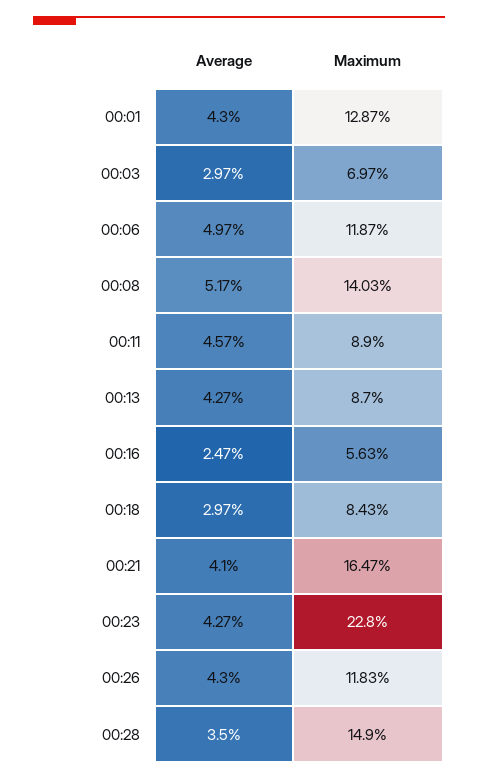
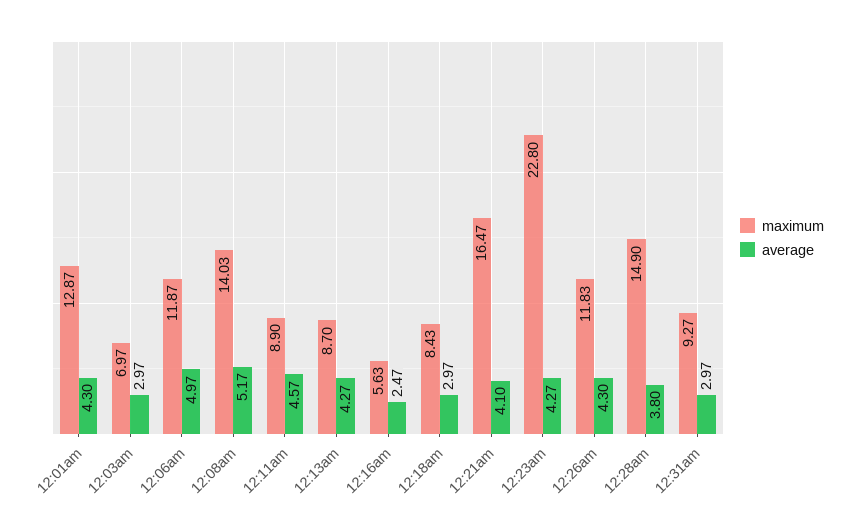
Average, 00:28: 3.5 -> 3.8
Maximum, 12:31am: none -> 9.27
Average, 12:31am: none -> 2.97

